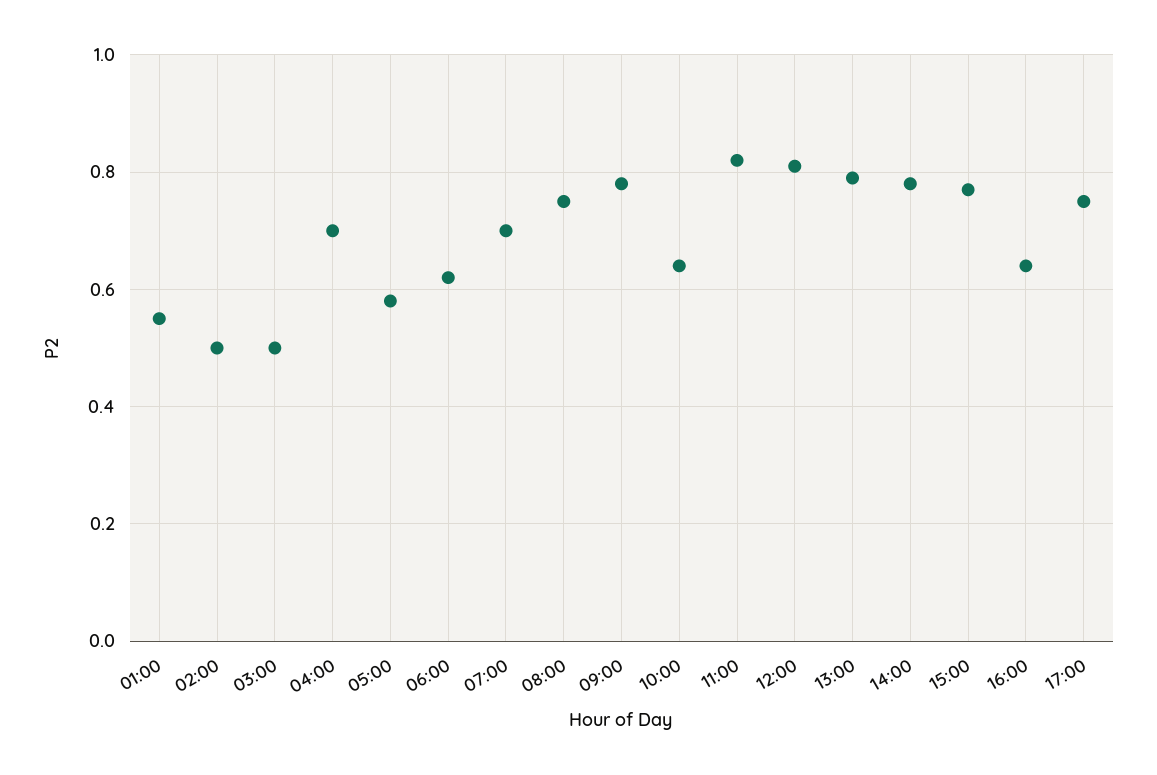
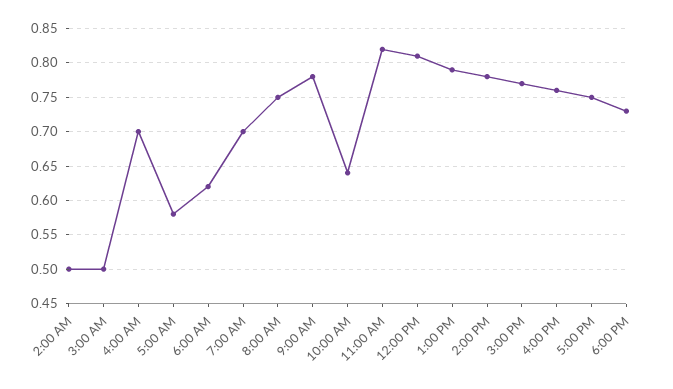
01:00: 0.55 -> none
16:00: 0.65 -> 0.76
6:00 PM: none -> 0.73

